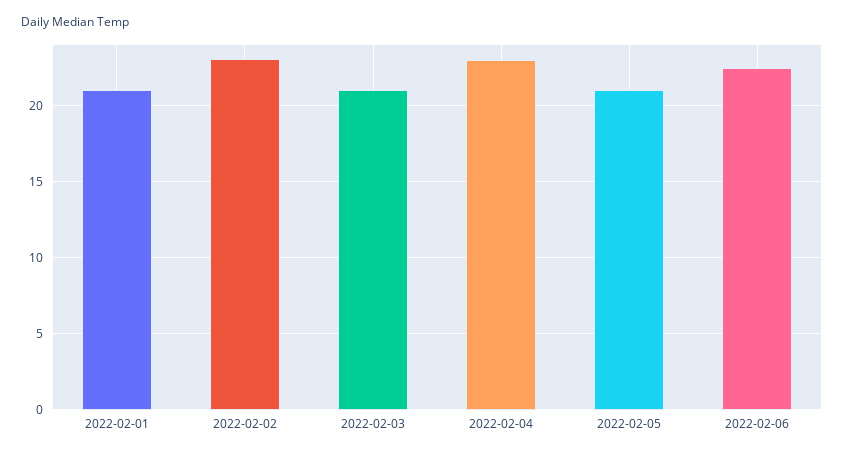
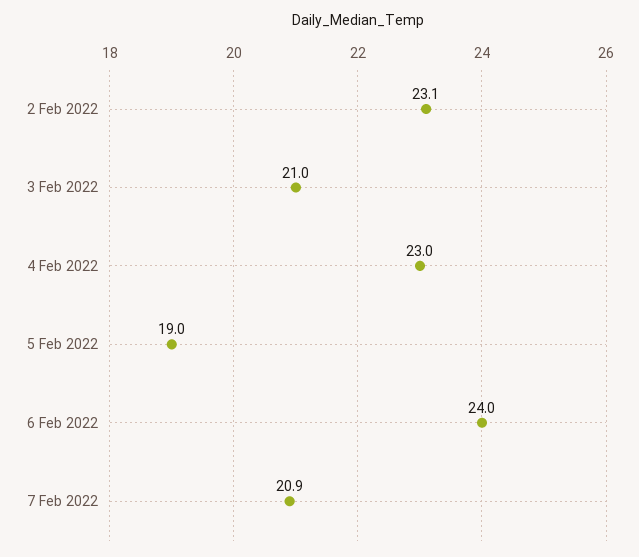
2022-02-01: 21 -> none
2022-02-05: 21 -> 19
2022-02-06: 22.5 -> 24
7 Feb 2022: none -> 20.9

